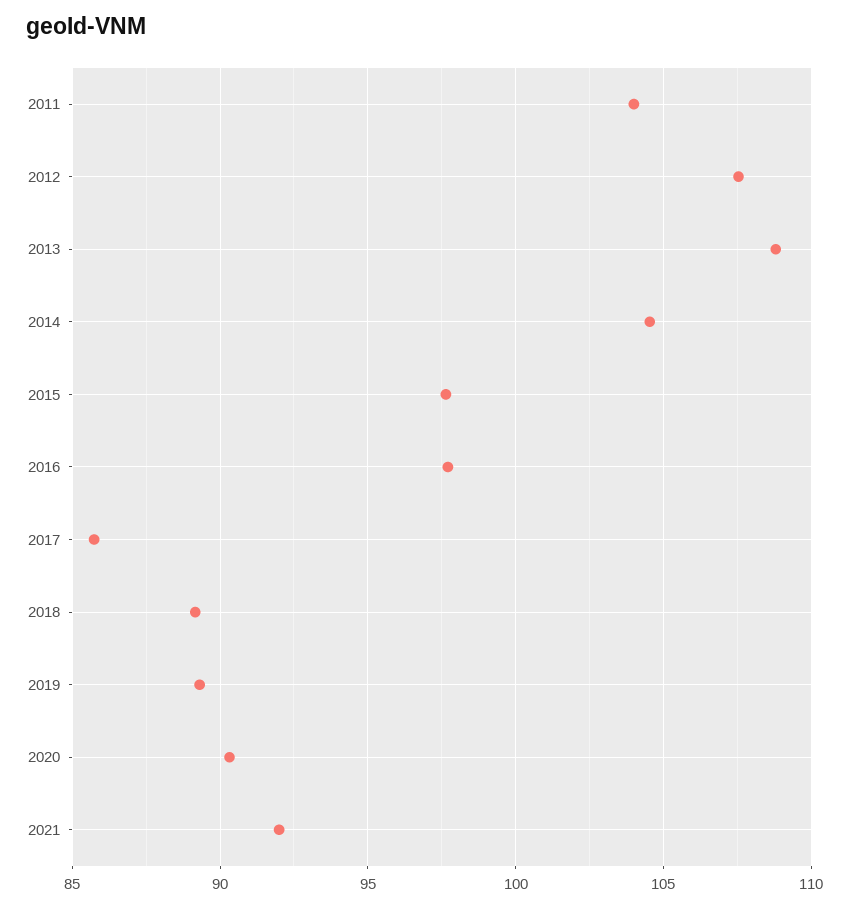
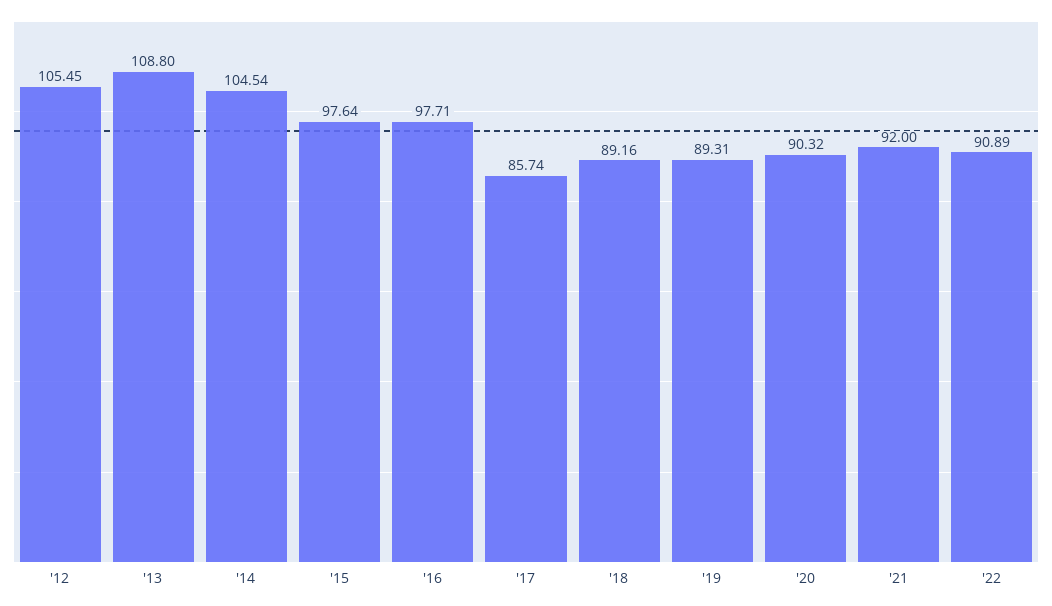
2011: 104 -> none
2012: 107.5 -> 105.45
'22: none -> 90.89

